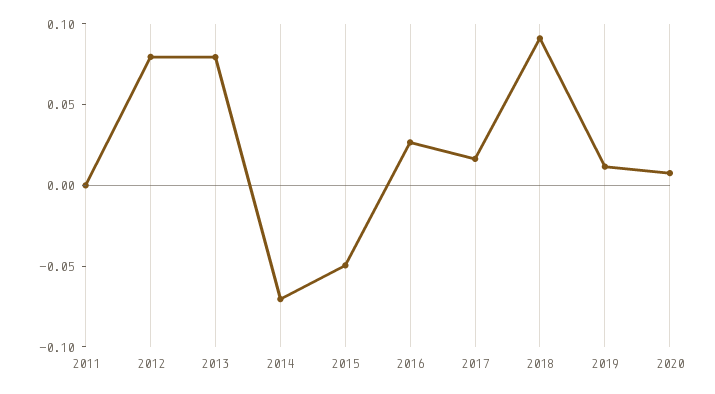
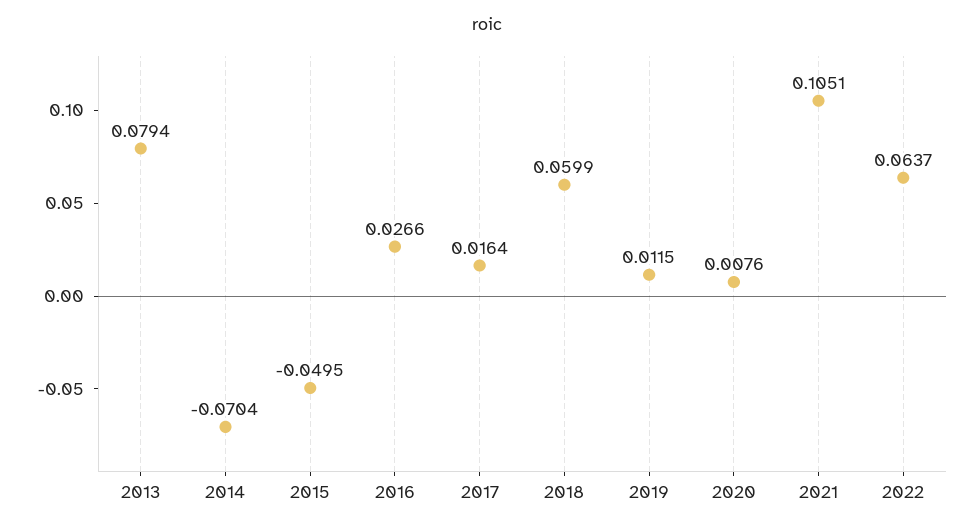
2011: 0 -> none
2012: 0.08 -> none
2018: 0.09 -> 0.0599
2021: none -> 0.1051
2022: none -> 0.0637

